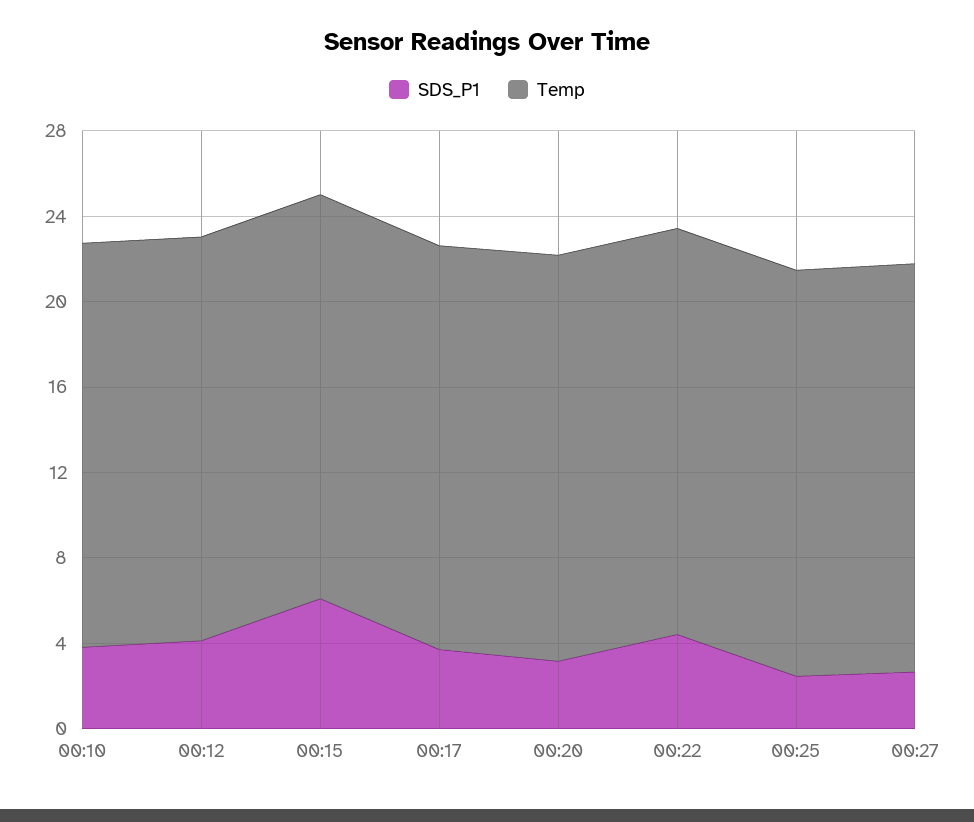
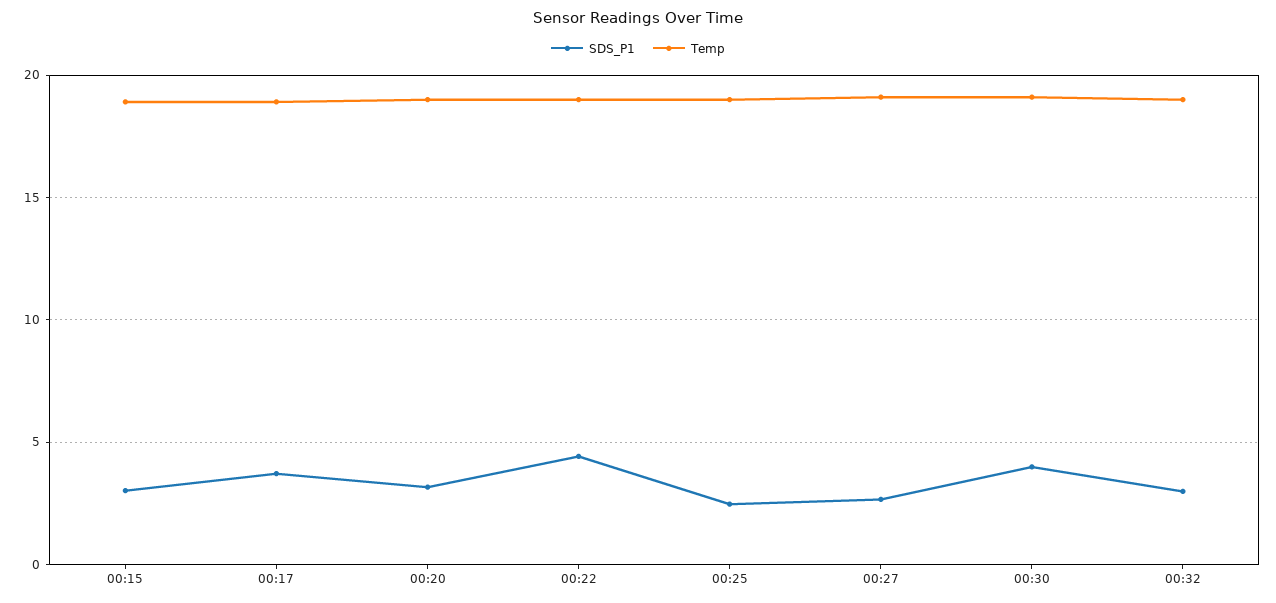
SDS_P1, 00:10: 4 -> none
Temp, 00:10: 19 -> none
SDS_P1, 00:12: 4 -> none
Temp, 00:12: 19 -> none
SDS_P1, 00:15: 6 -> 3
SDS_P1, 00:30: none -> 4
Temp, 00:30: none -> 19
SDS_P1, 00:32: none -> 3
Temp, 00:32: none -> 19

